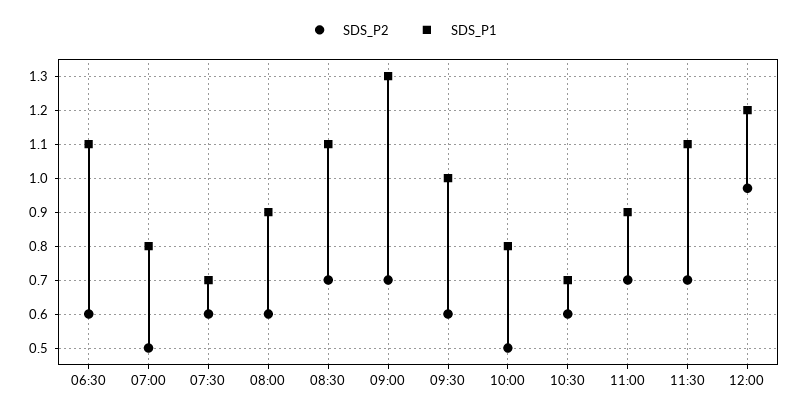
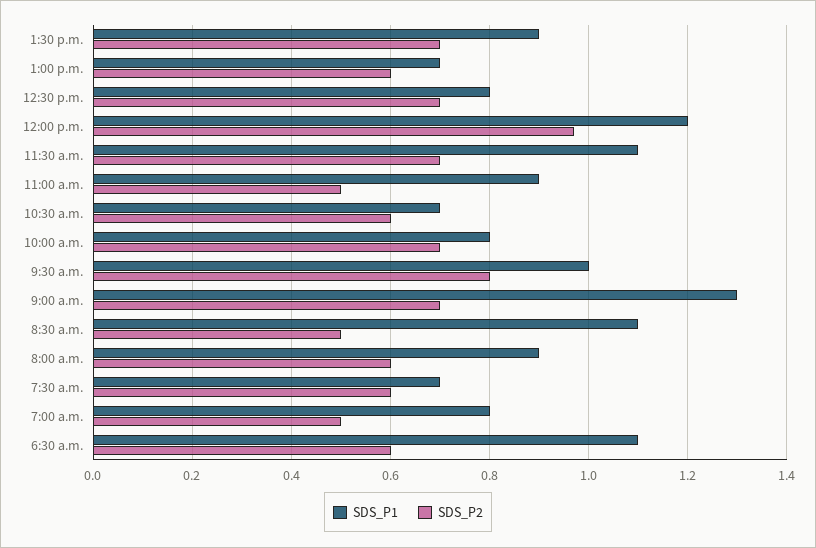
SDS_P2, 08:30: 0.7 -> 0.5
SDS_P2, 09:30: 0.6 -> 0.8
SDS_P2, 10:00: 0.5 -> 0.7
SDS_P2, 11:00: 0.7 -> 0.5
SDS_P1, 1:30 p.m.: none -> 0.9
SDS_P2, 1:30 p.m.: none -> 0.7
SDS_P1, 1:00 p.m.: none -> 0.7
SDS_P2, 1:00 p.m.: none -> 0.6
SDS_P1, 12:30 p.m.: none -> 0.8
SDS_P2, 12:30 p.m.: none -> 0.7

